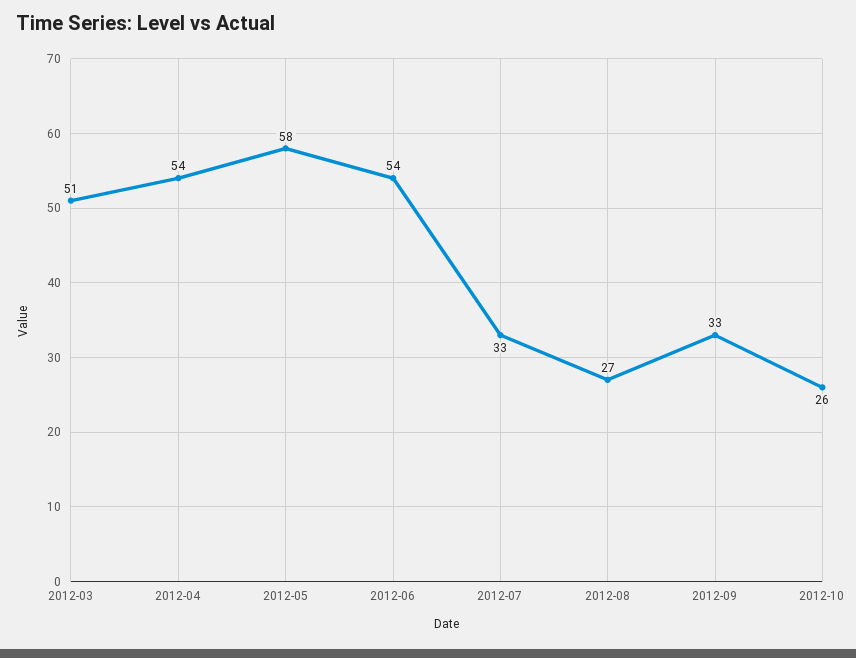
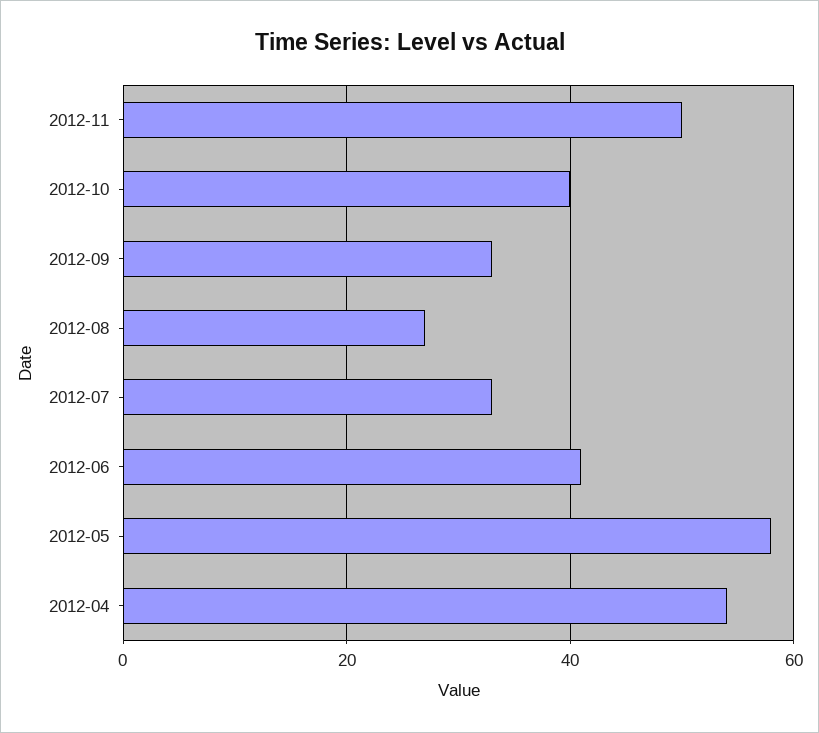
2012-03: 51 -> none
2012-06: 54 -> 40
2012-10: 26 -> 40
2012-11: none -> 50

